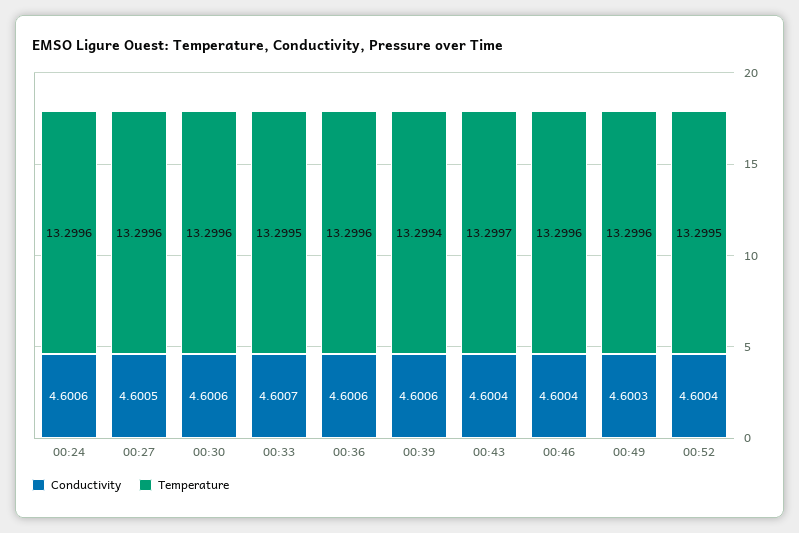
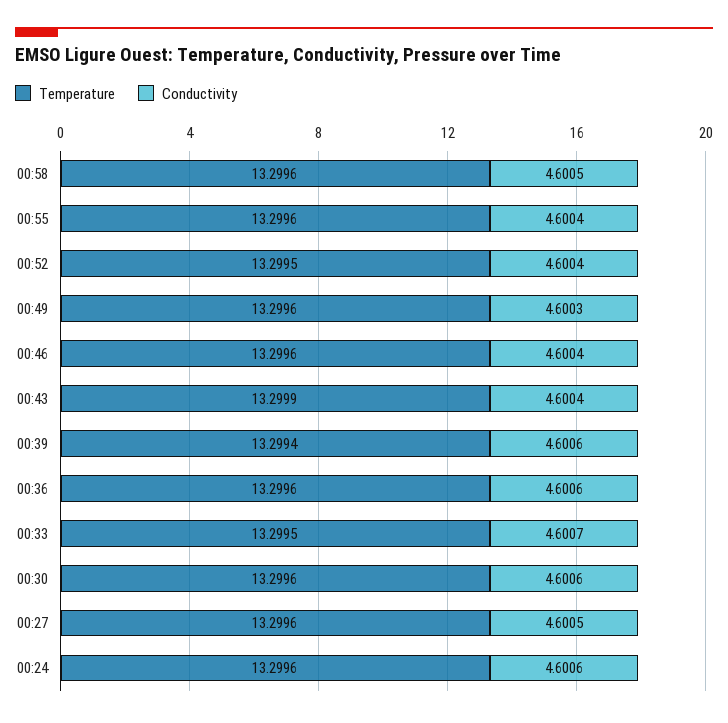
Temperature, 00:43: 13.2997 -> 13.2999
Temperature, 00:58: none -> 13.2996
Conductivity, 00:58: none -> 4.6005
Temperature, 00:55: none -> 13.2996
Conductivity, 00:55: none -> 4.6004

